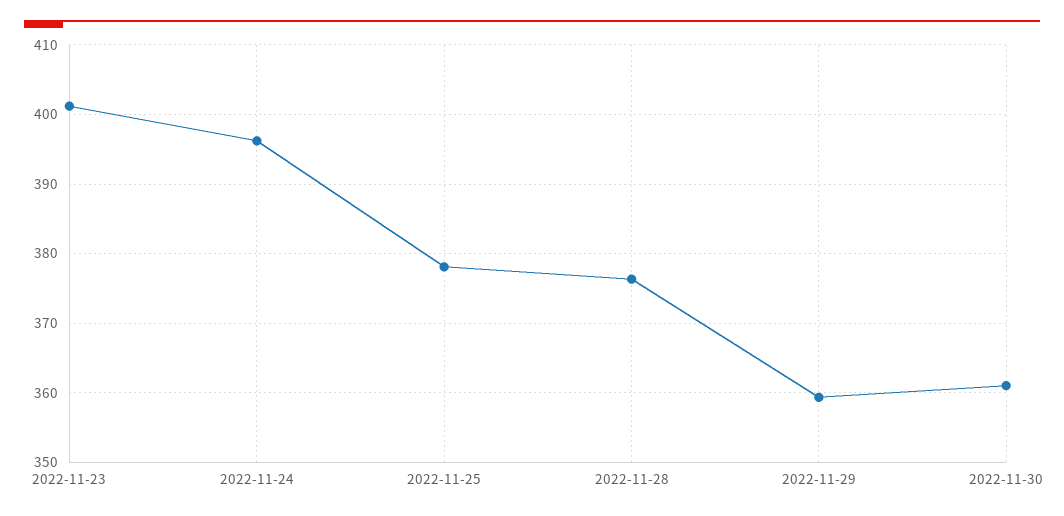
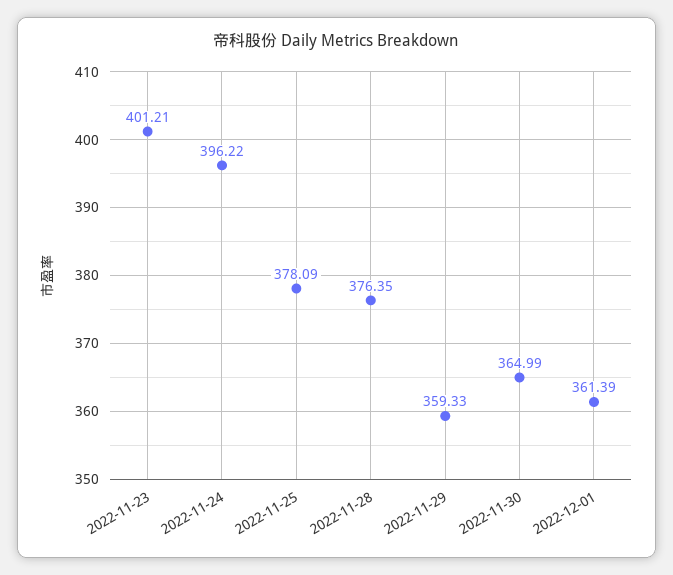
2022-11-30: 361 -> 364.99
2022-12-01: none -> 361.39

